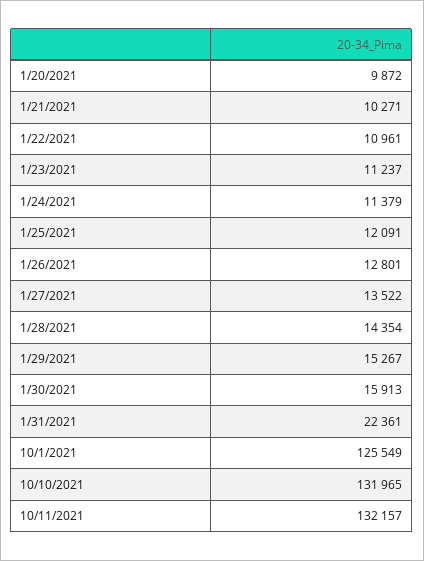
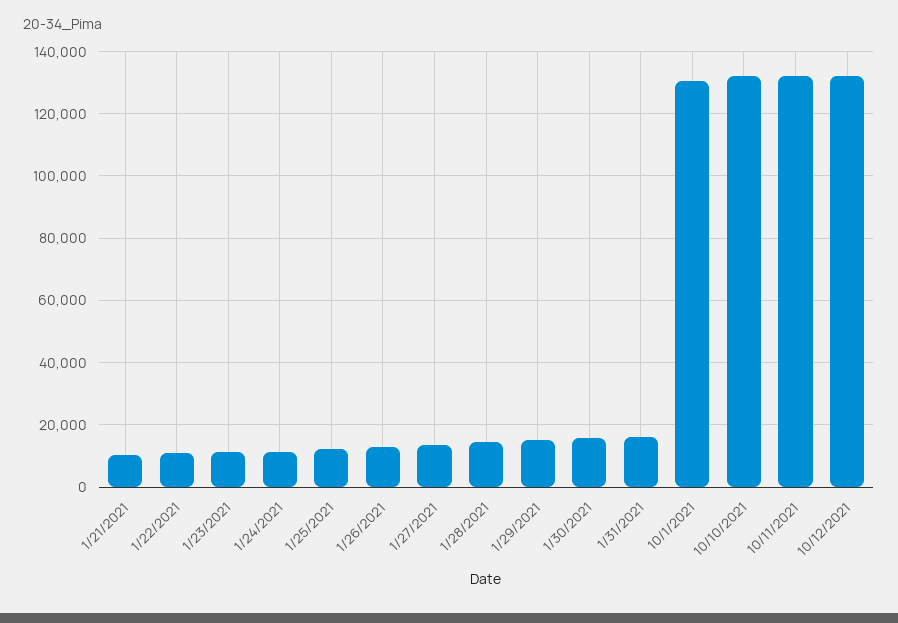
1/20/2021: 9872 -> none
1/31/2021: 22361 -> 16000
10/1/2021: 125549 -> 130000
10/12/2021: none -> 132000

